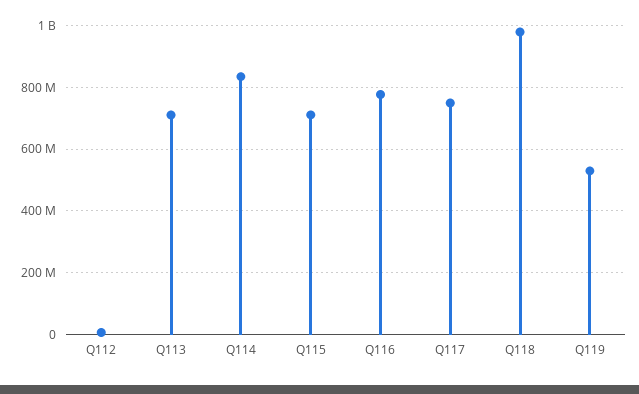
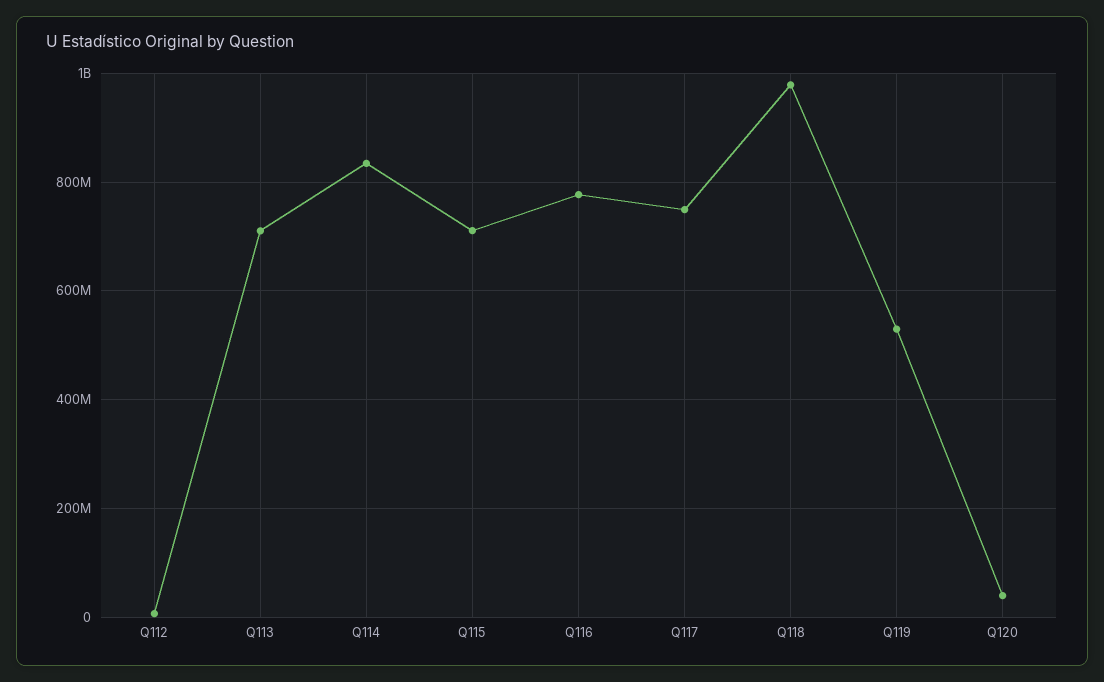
Q120: none -> 40000000

